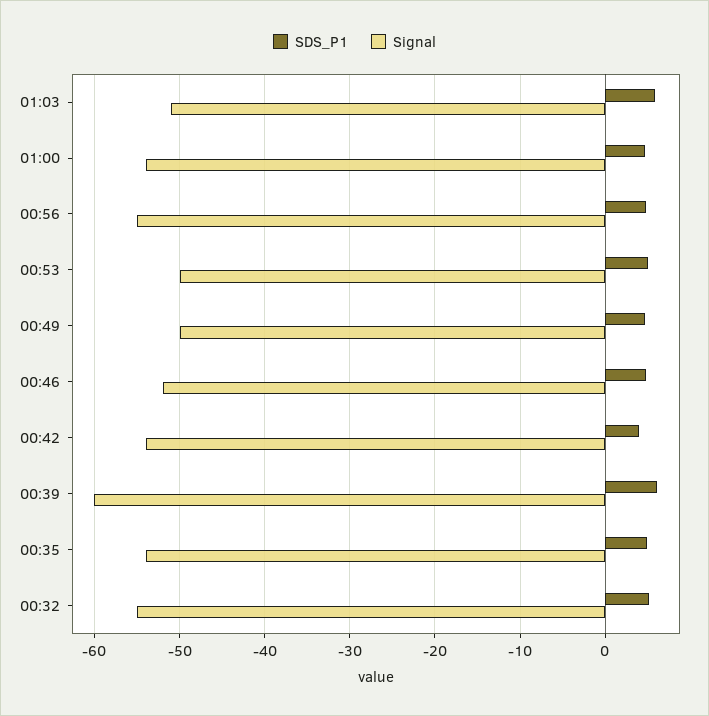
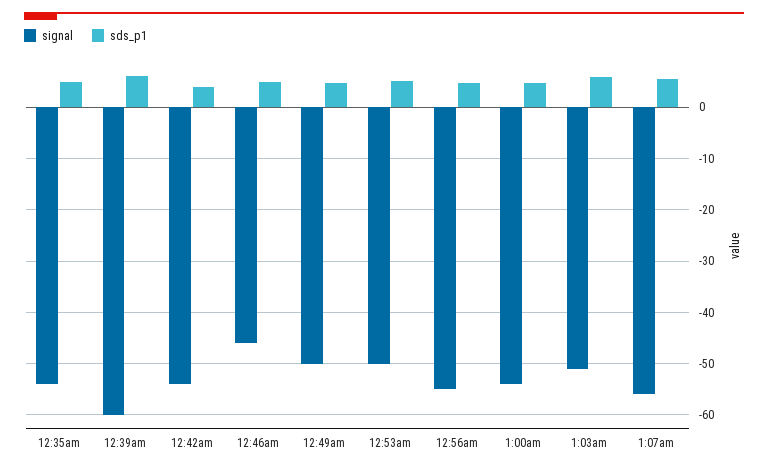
Signal, 00:46: -52 -> -46
SDS_P1, 00:32: 5 -> none
Signal, 00:32: -55 -> none
Signal, 1:07am: none -> -56
SDS_P1, 1:07am: none -> 6

